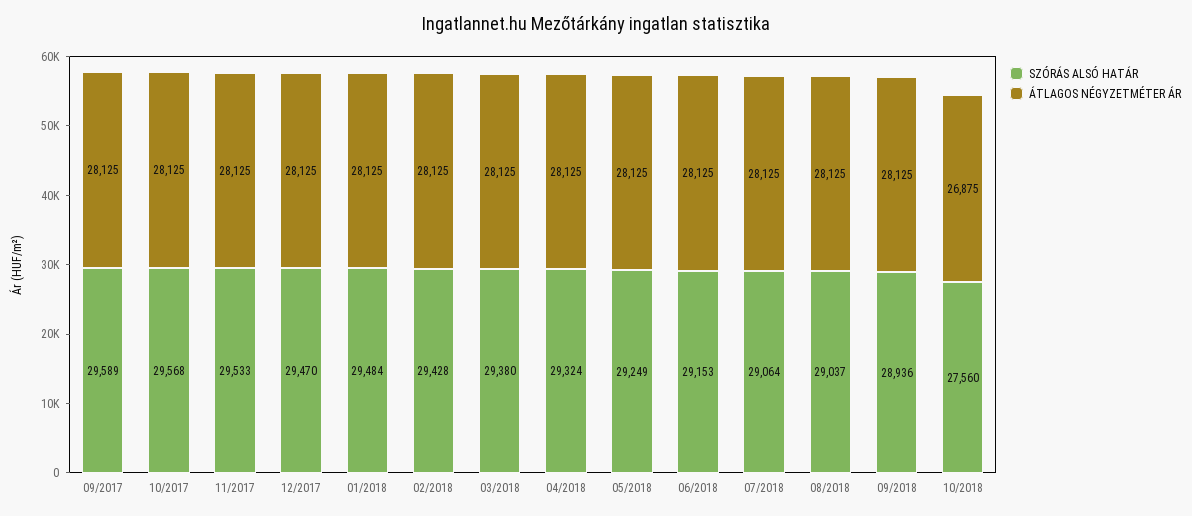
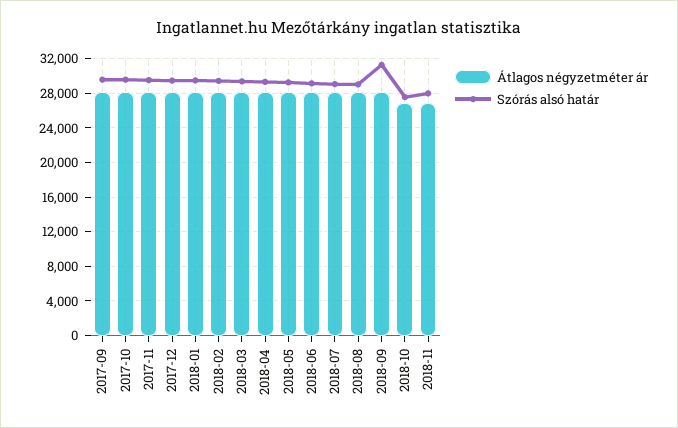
SZÓRÁS ALSÓ HATÁR, 09/2018: 28936 -> 31000
ÁTLAGOS NÉGYZETMÉTER ÁR, 2018-11: none -> 27000
SZÓRÁS ALSÓ HATÁR, 2018-11: none -> 28000

